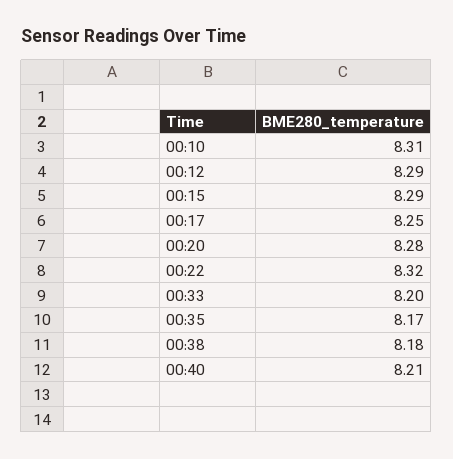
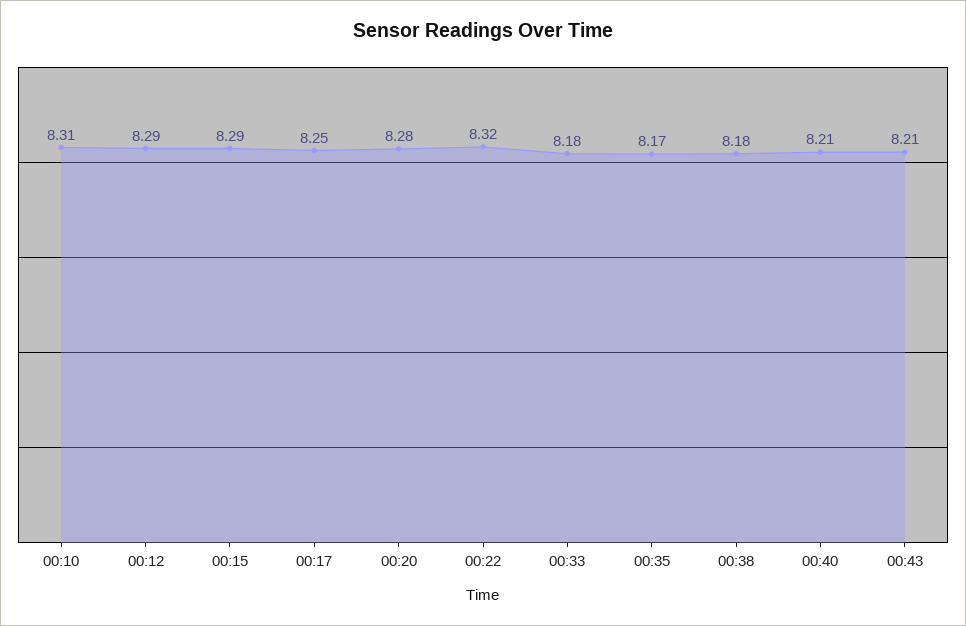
00:33: 8.2 -> 8.18
00:43: none -> 8.21

